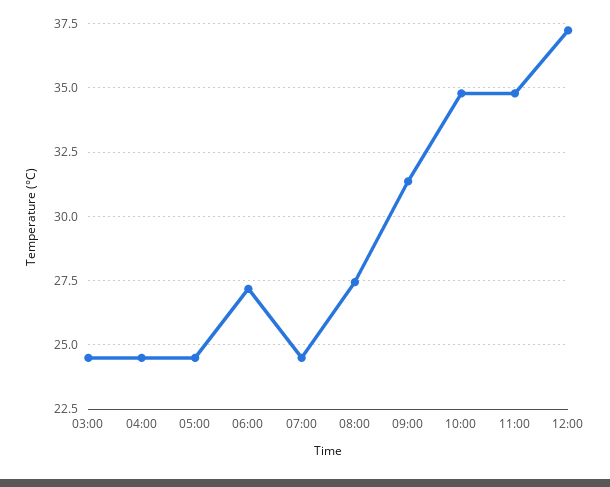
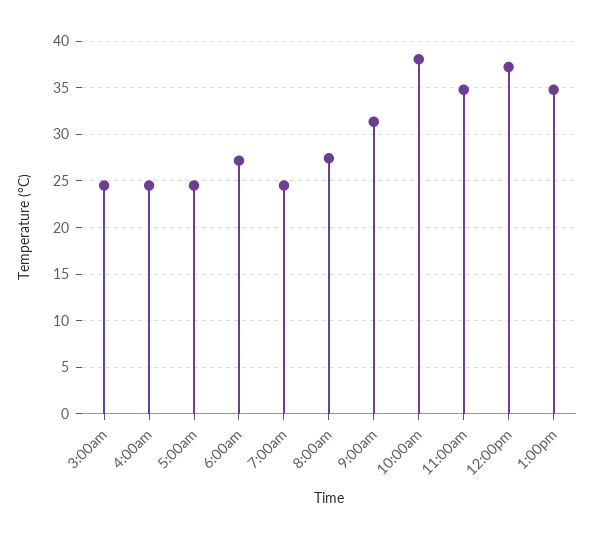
10:00: 34.75 -> 38
1:00pm: none -> 35

